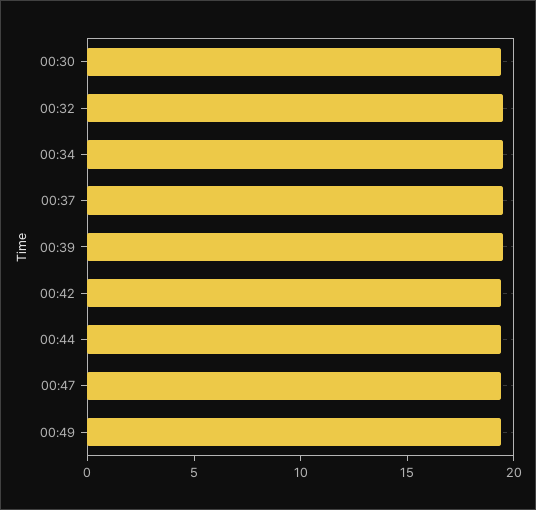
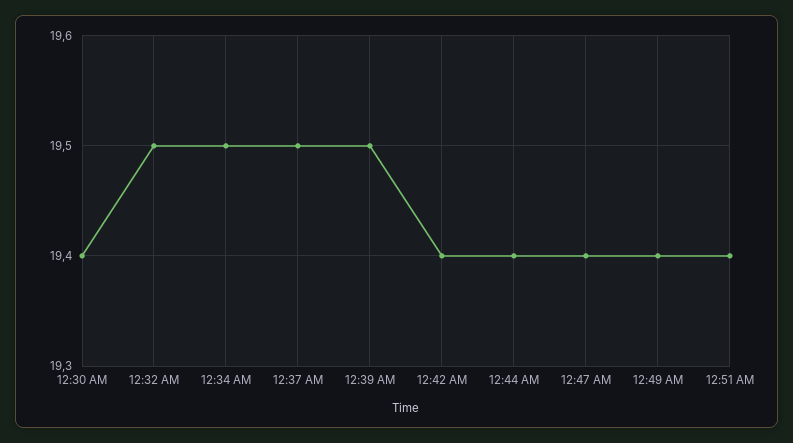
12:51 AM: none -> 19.4

